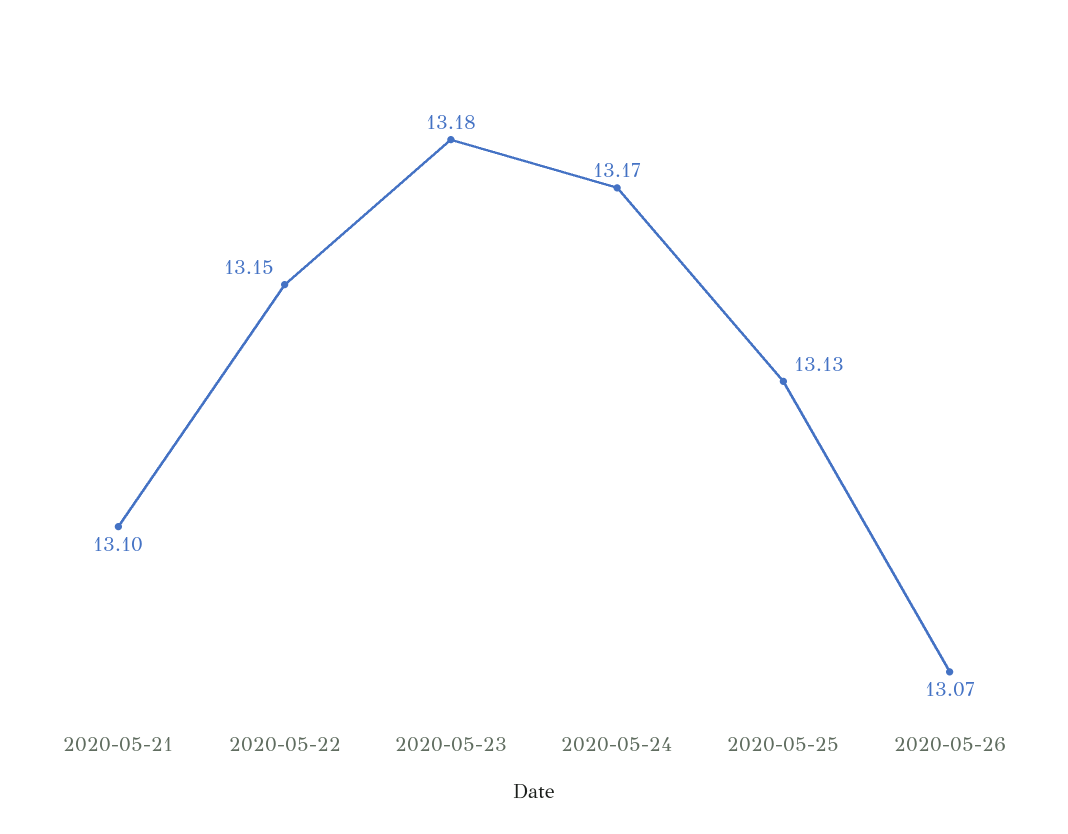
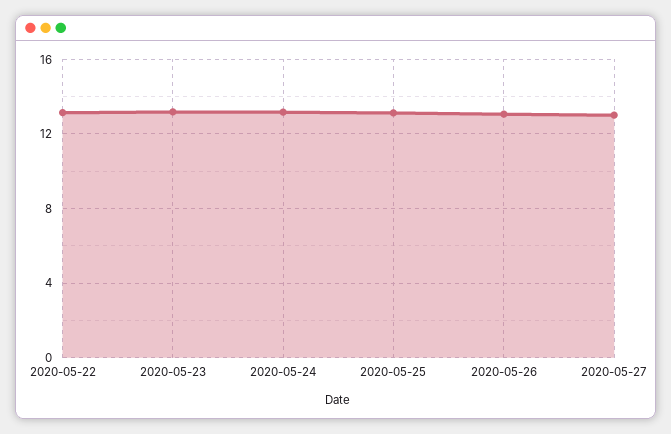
2020-05-21: 13.1 -> none
2020-05-27: none -> 13

